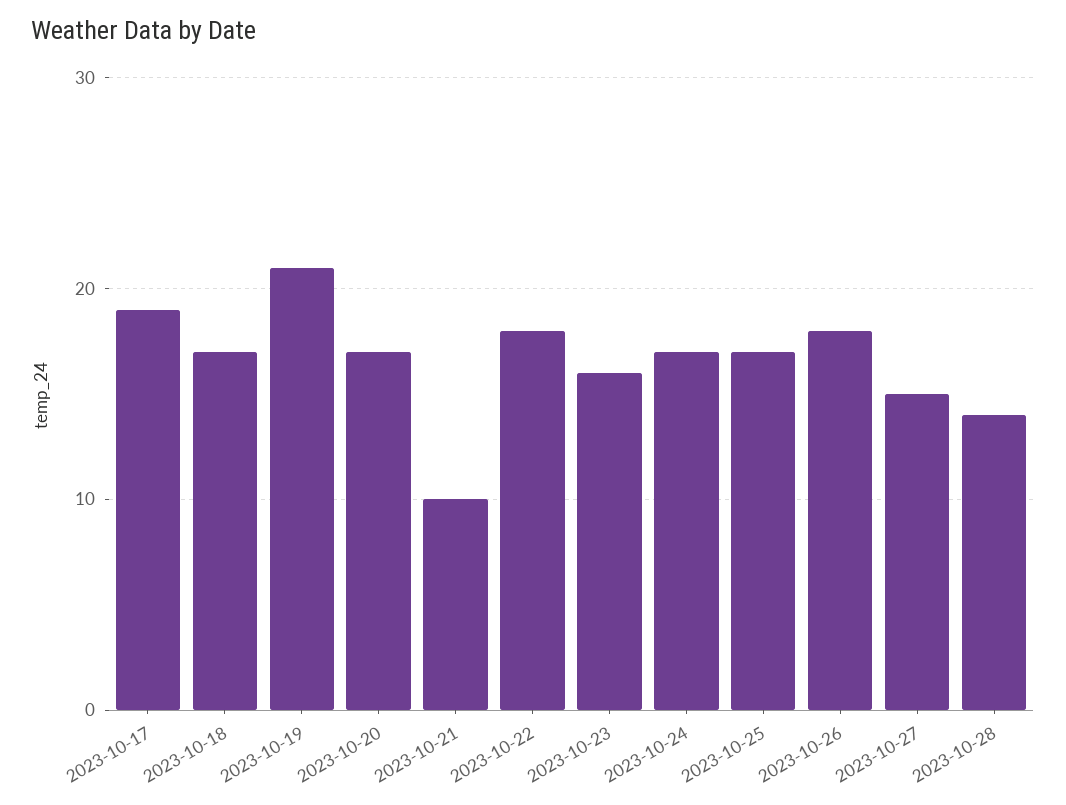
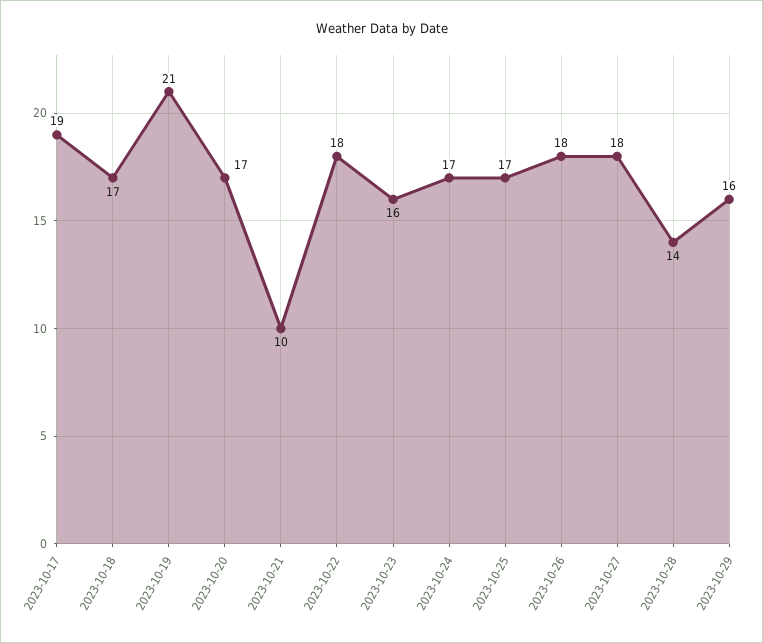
2023-10-27: 15 -> 18
2023-10-29: none -> 16

